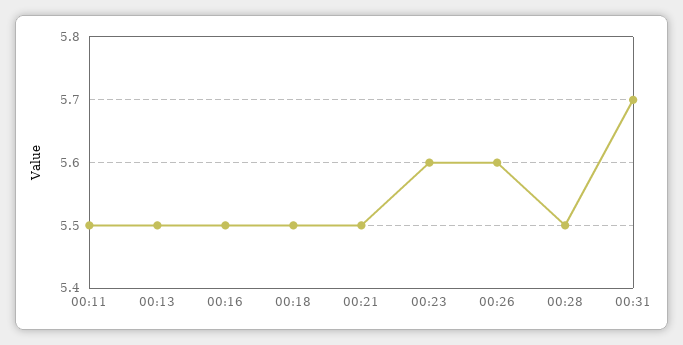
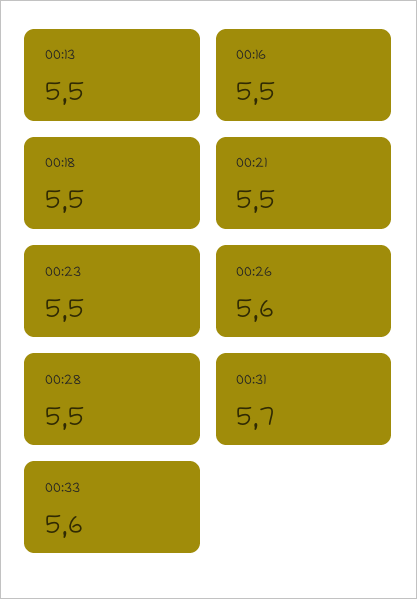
00:11: 5.5 -> none
00:23: 5.6 -> 5.5
00:33: none -> 5.6

